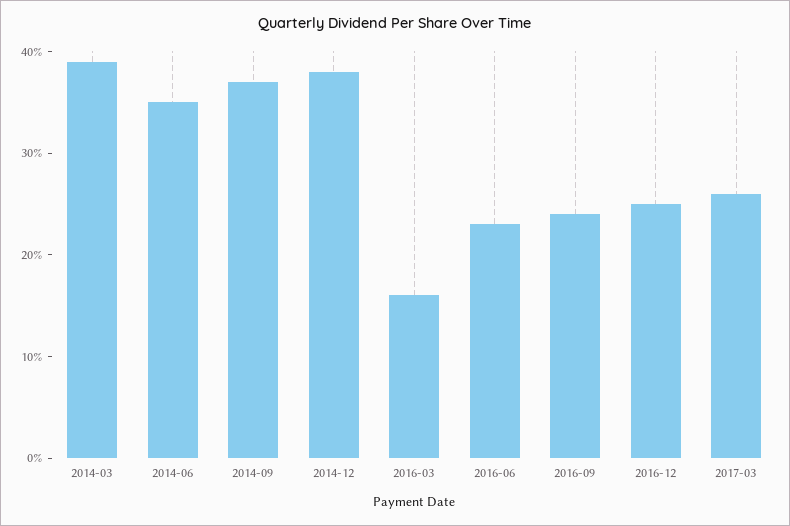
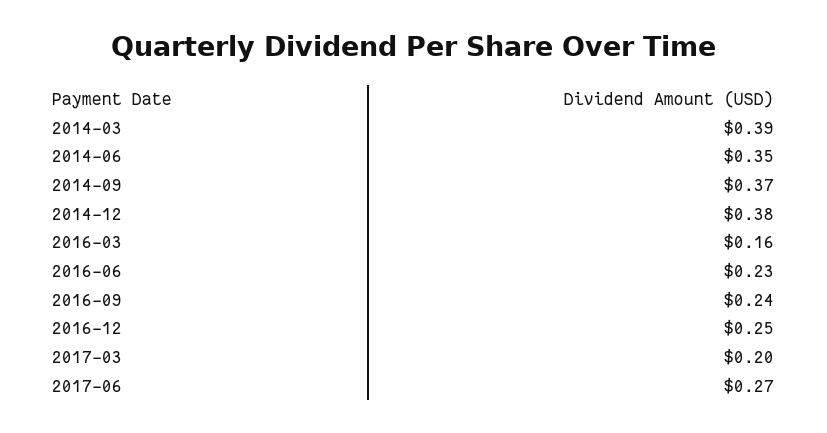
2017-03: 0.26 -> 0.2
2017-06: none -> 0.27

